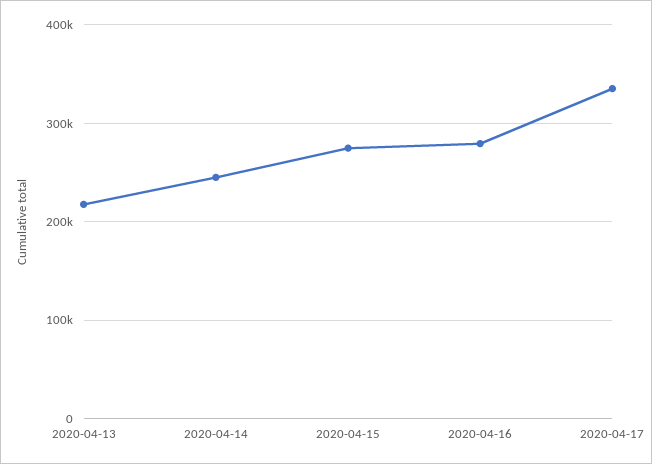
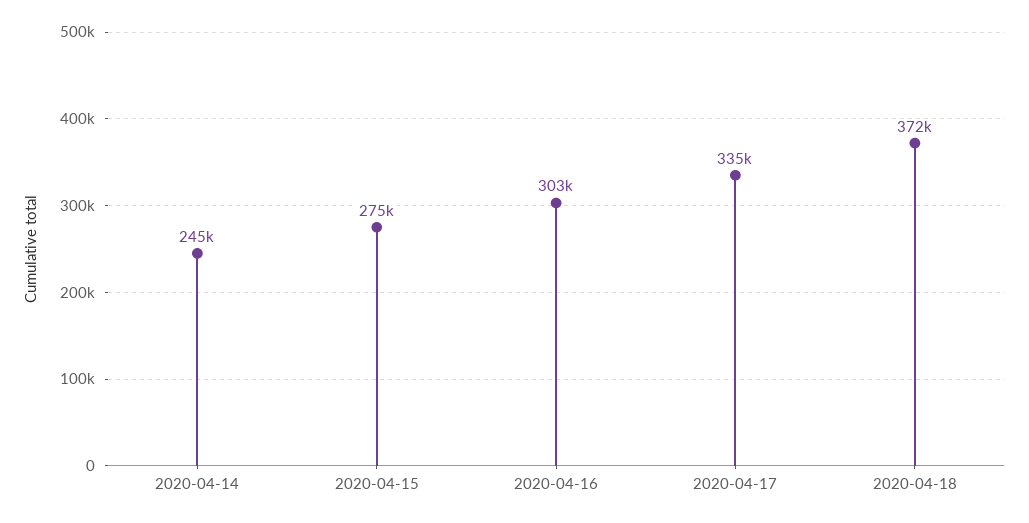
2020-04-13: 220000 -> none
2020-04-16: 280000 -> 303000
2020-04-18: none -> 372000

